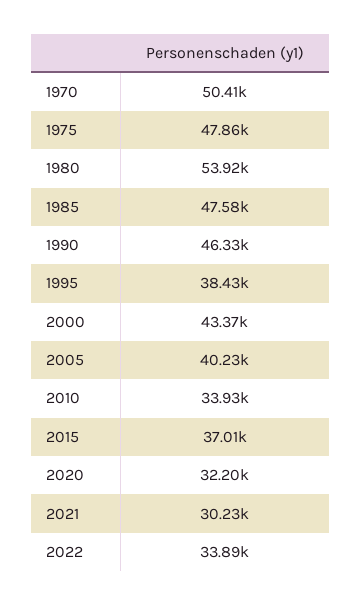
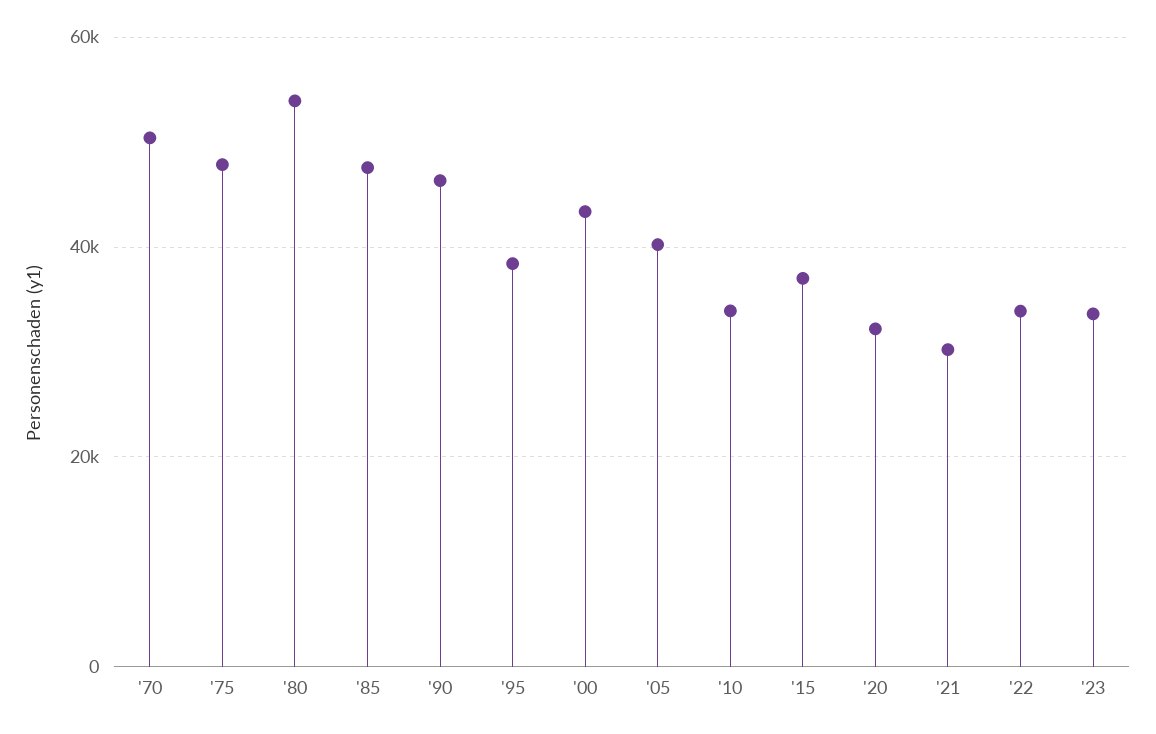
'23: none -> 34000

